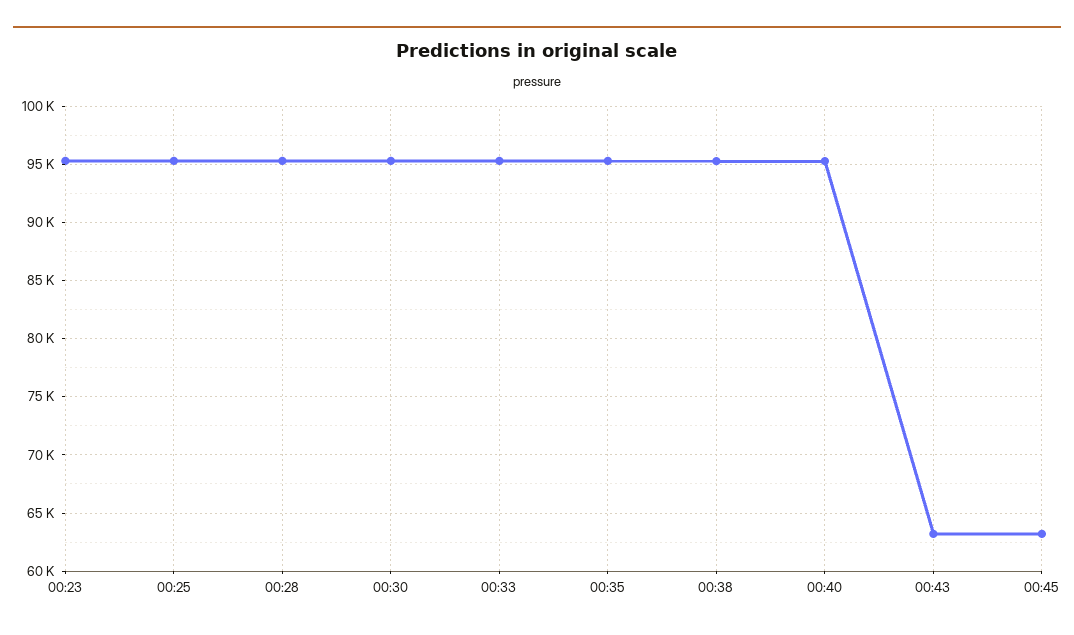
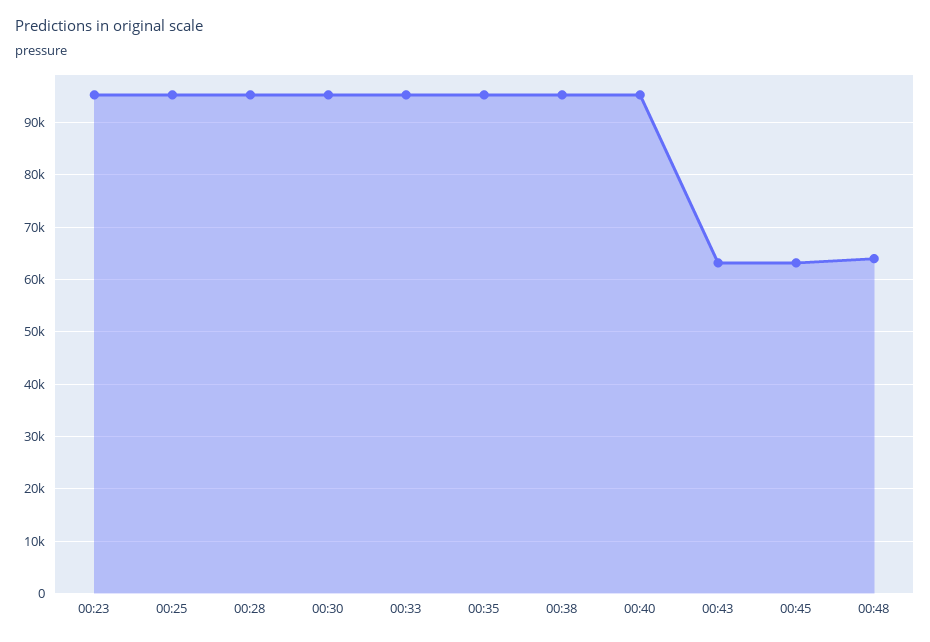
00:48: none -> 64000

